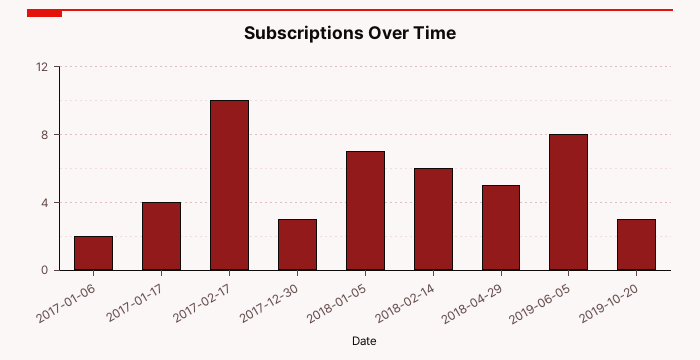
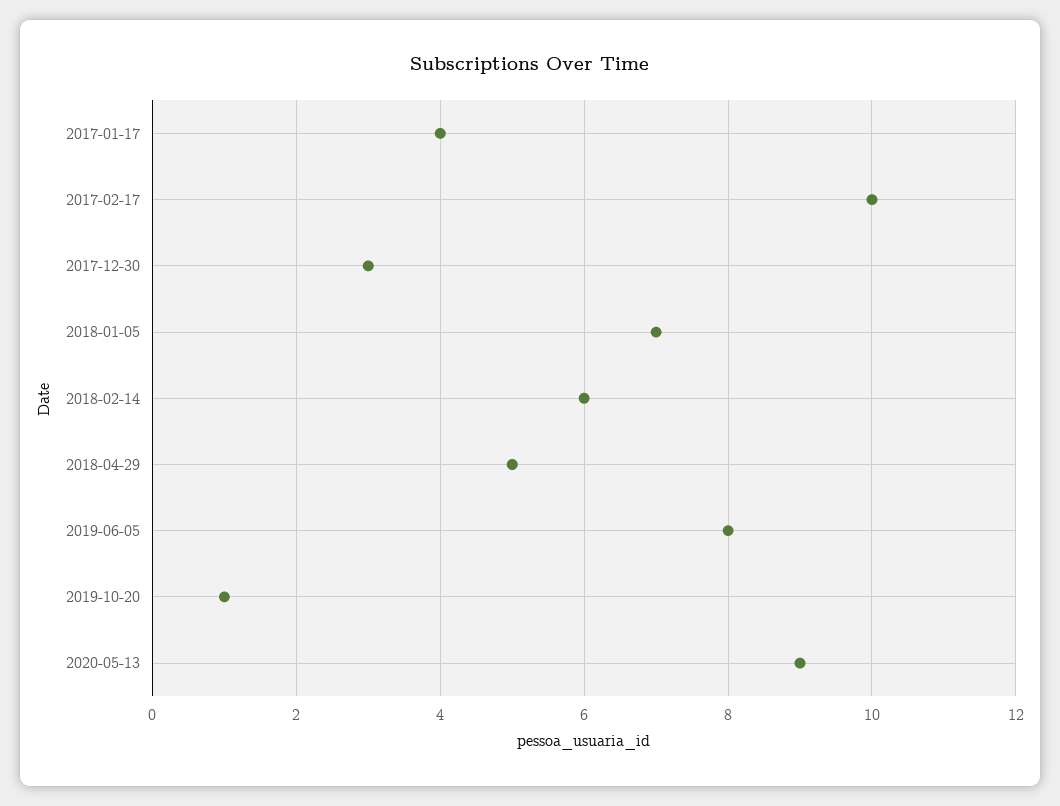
2017-01-06: 2 -> none
2019-10-20: 3 -> 1
2020-05-13: none -> 9

